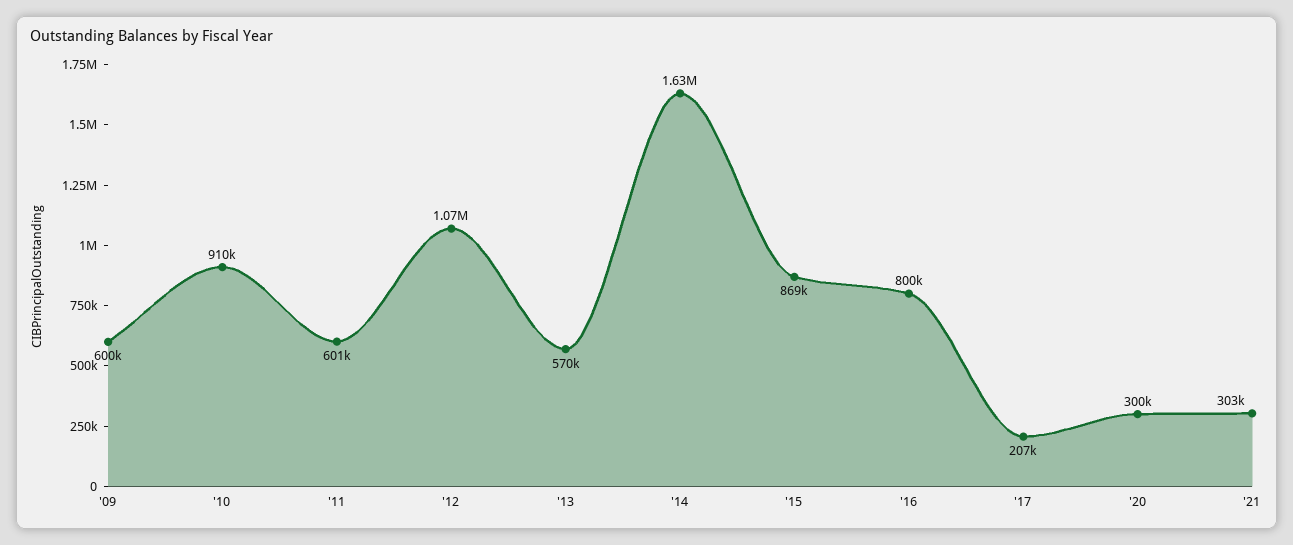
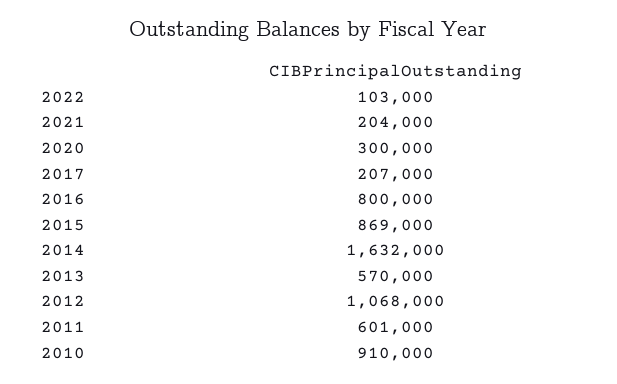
'09: 600000 -> none
'21: 303000 -> 204000
2022: none -> 103000

